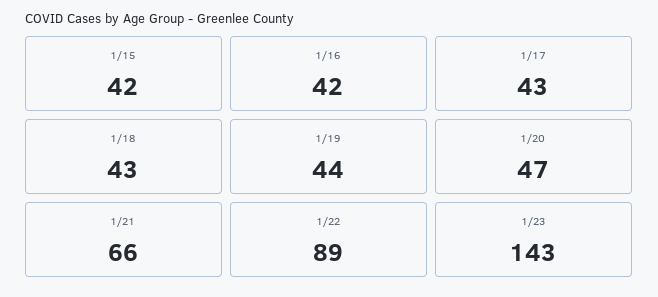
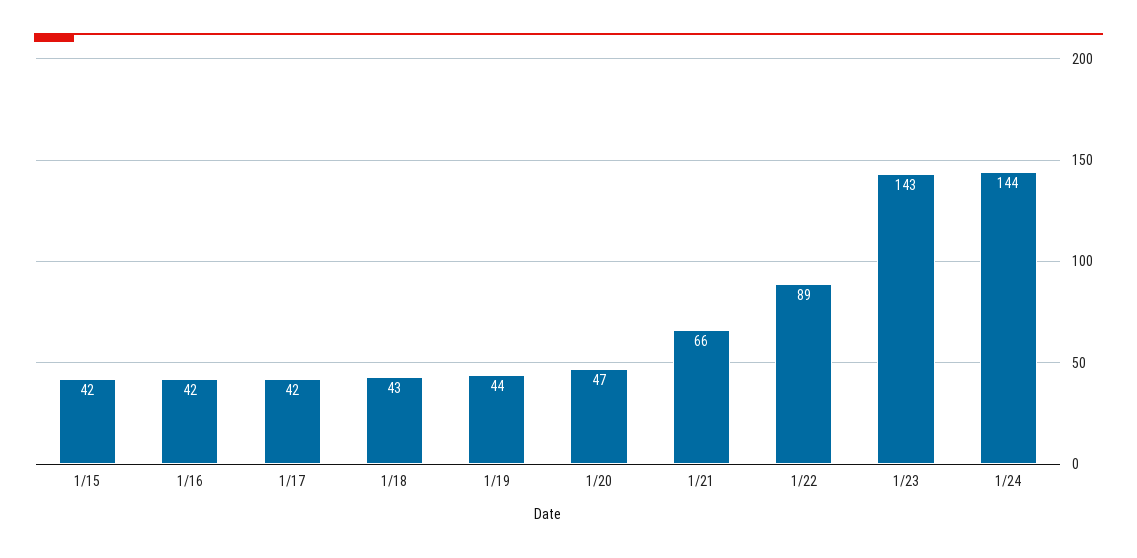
1/17: 43 -> 42
1/24: none -> 144

